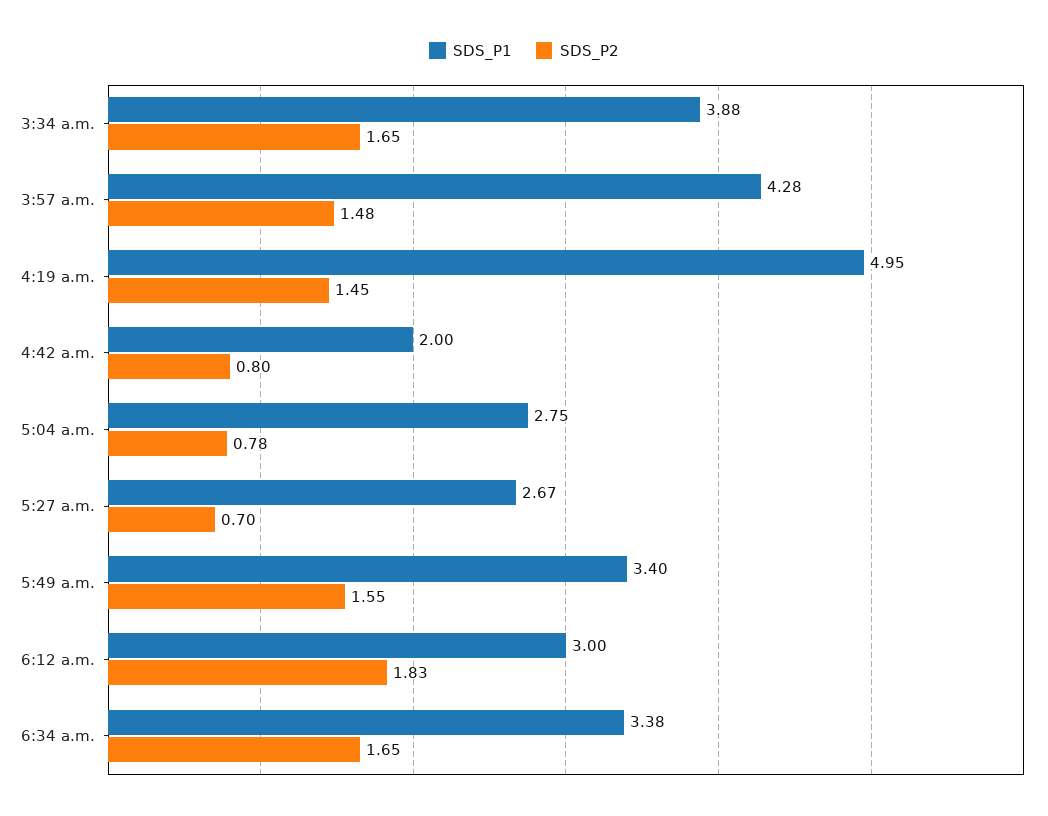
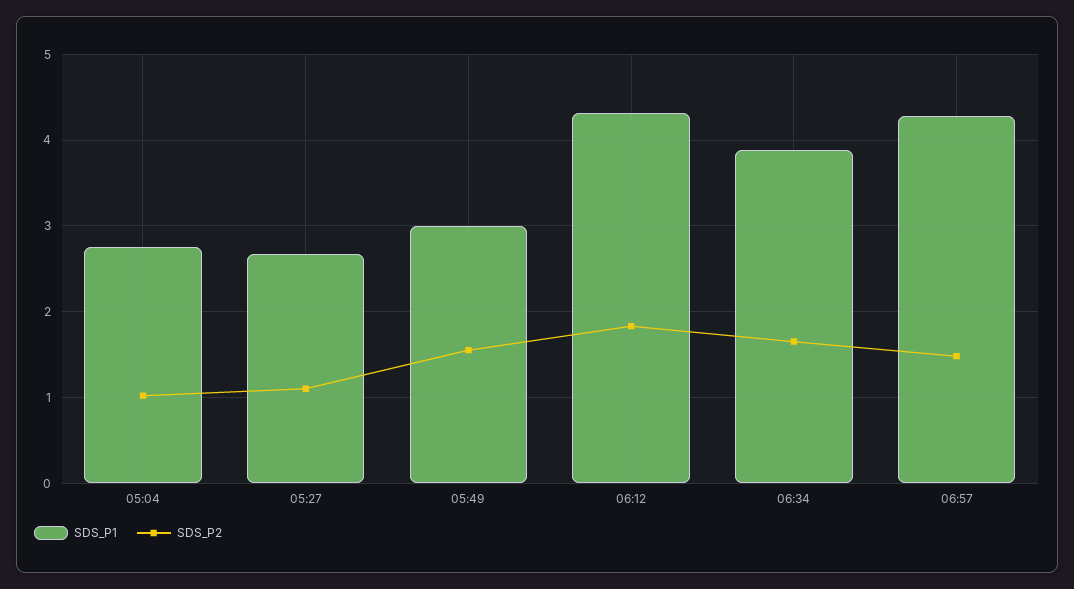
SDS_P1, 3:34 a.m.: 3.88 -> none
SDS_P2, 3:34 a.m.: 1.65 -> none
SDS_P1, 3:57 a.m.: 4.28 -> none
SDS_P2, 3:57 a.m.: 1.48 -> none
SDS_P1, 4:19 a.m.: 4.95 -> none
SDS_P2, 4:19 a.m.: 1.45 -> none
SDS_P1, 4:42 a.m.: 2 -> none
SDS_P2, 4:42 a.m.: 0.8 -> none
SDS_P2, 5:04 a.m.: 0.78 -> 1
SDS_P2, 5:27 a.m.: 0.7 -> 1.1
SDS_P1, 5:49 a.m.: 3.4 -> 3
SDS_P1, 6:12 a.m.: 3 -> 4.3
SDS_P1, 6:34 a.m.: 3.38 -> 3.9
SDS_P1, 06:57: none -> 4.3
SDS_P2, 06:57: none -> 1.5

